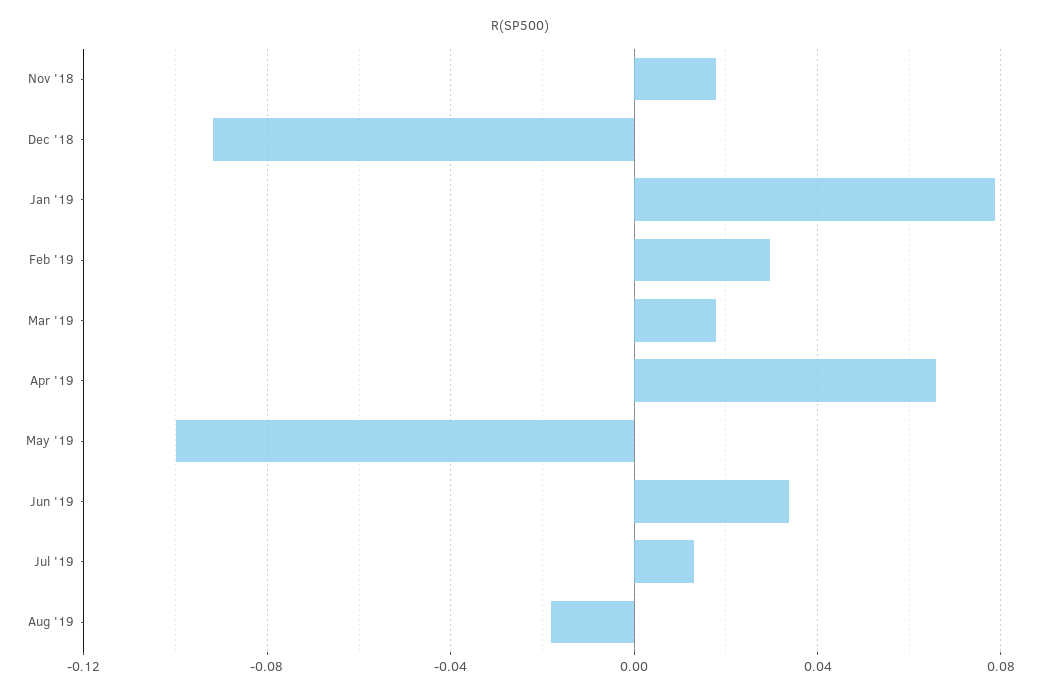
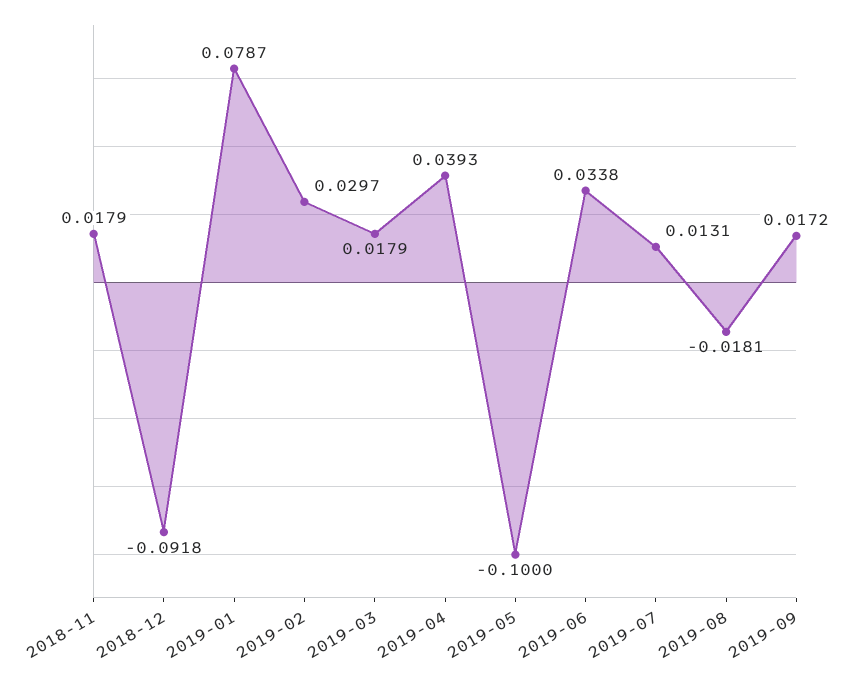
Apr '19: 0.065 -> 0.0393
2019-09: none -> 0.0172

